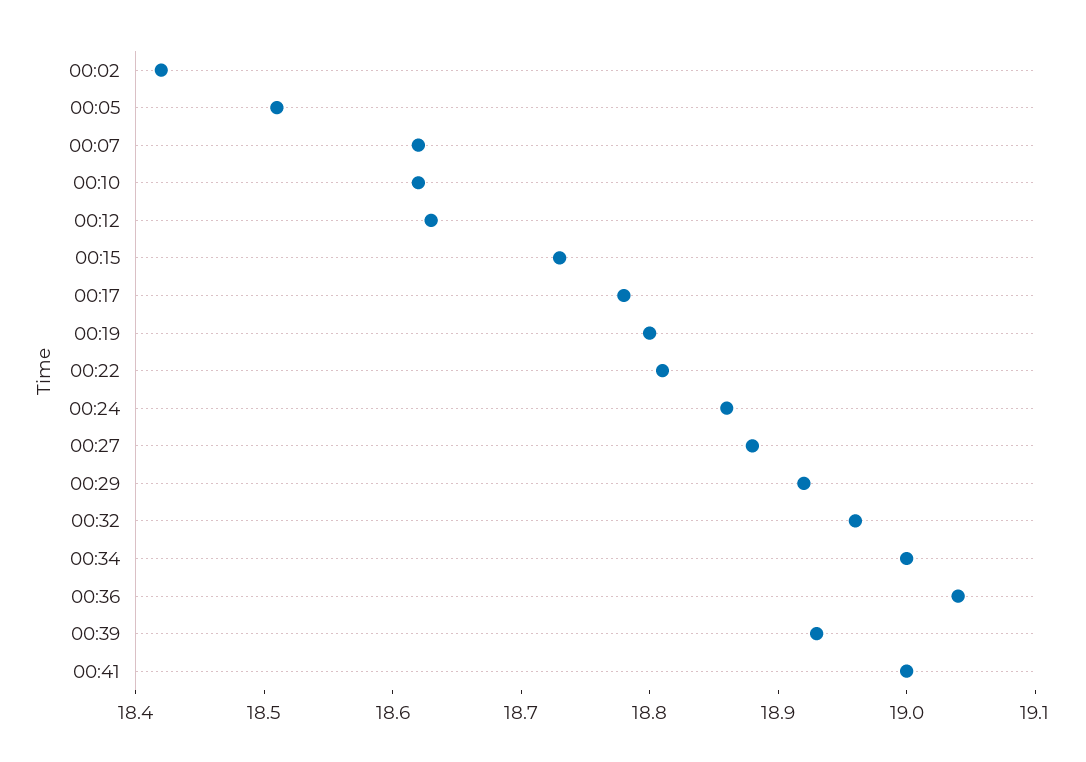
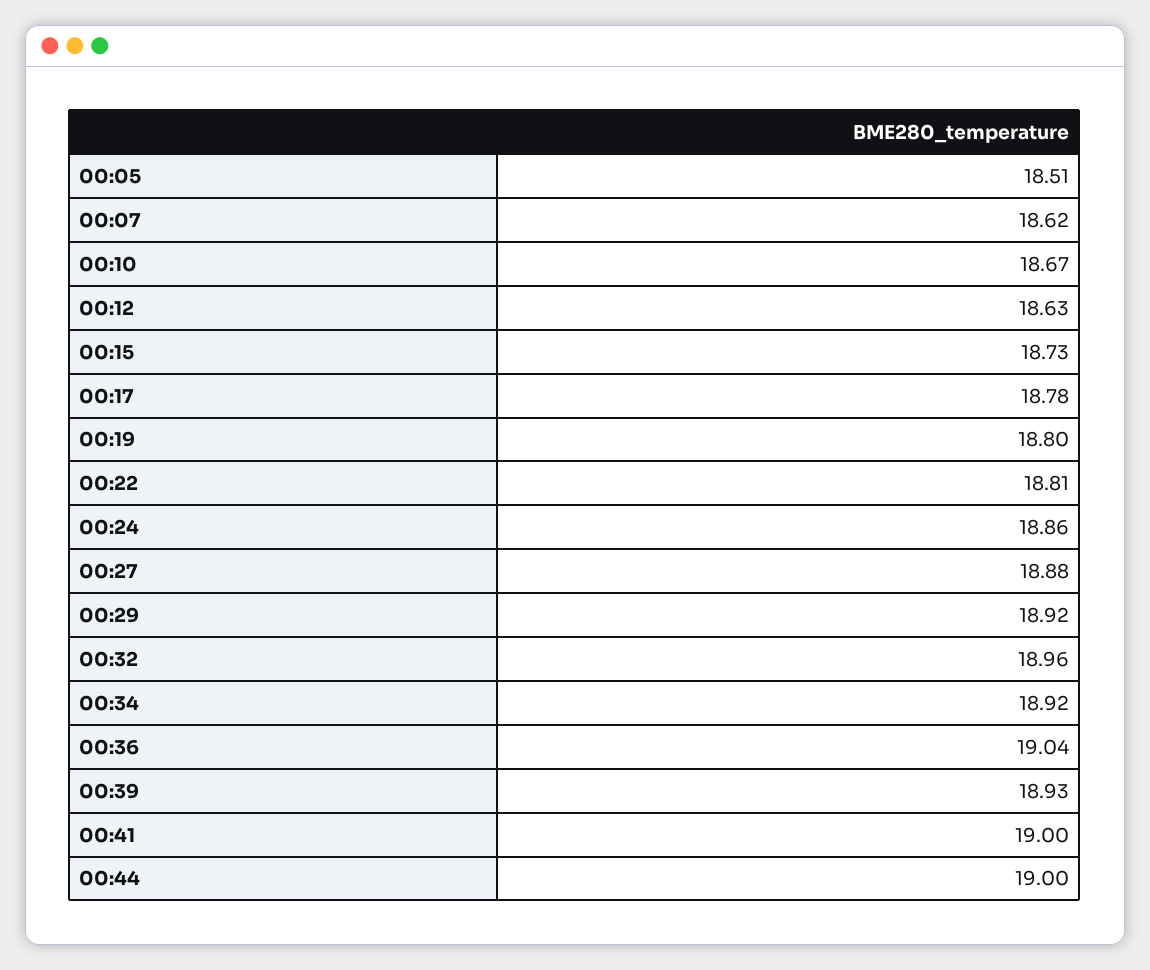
00:02: 18.42 -> none
00:10: 18.62 -> 18.67
00:34: 19 -> 18.92
00:44: none -> 19

